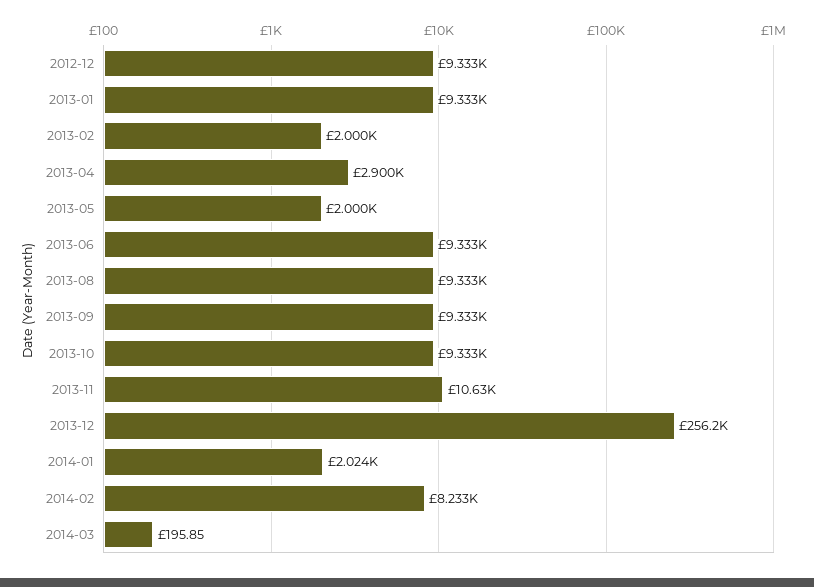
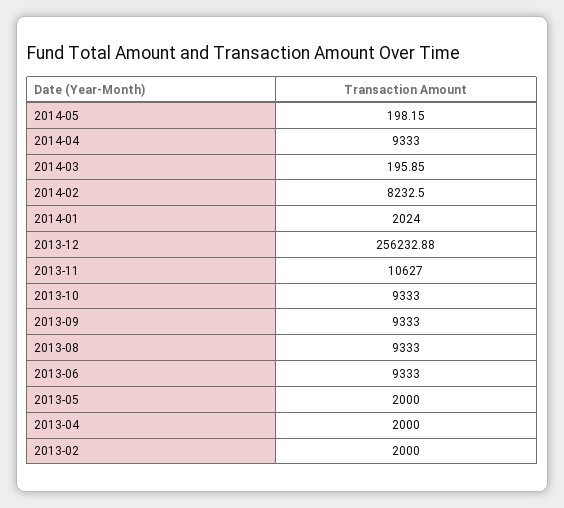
2012-12: 9333 -> none
2013-01: 9333 -> none
2013-04: 2900 -> 2000
2014-05: none -> 198.15
2014-04: none -> 9333

